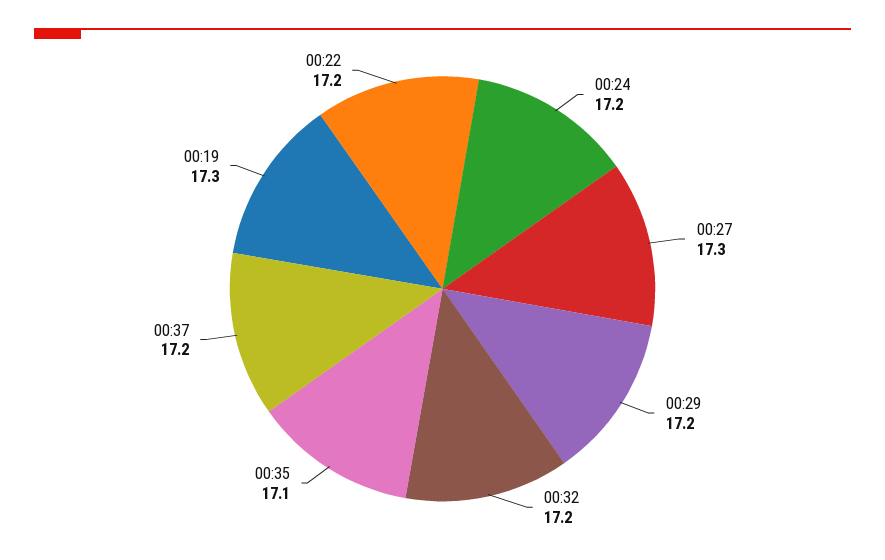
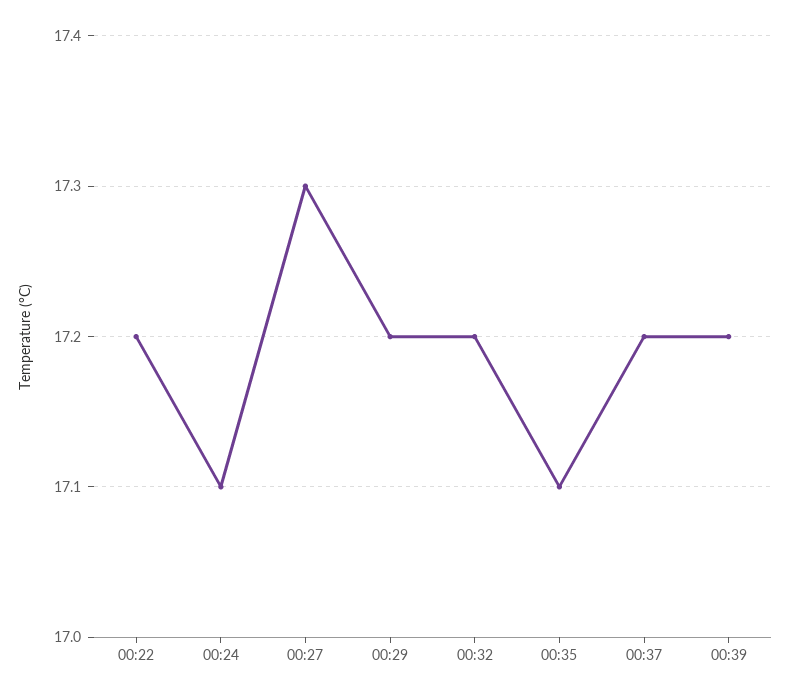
00:24: 17.2 -> 17.1
00:19: 17.3 -> none
00:39: none -> 17.2

